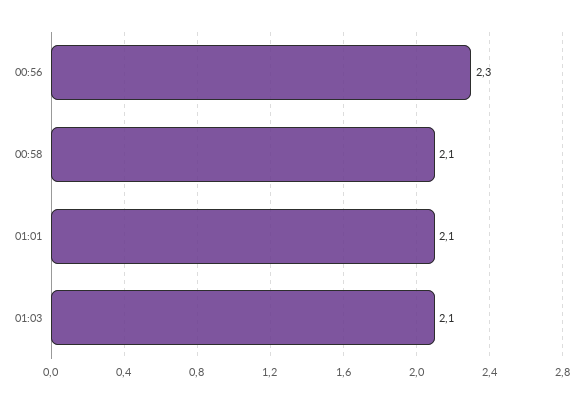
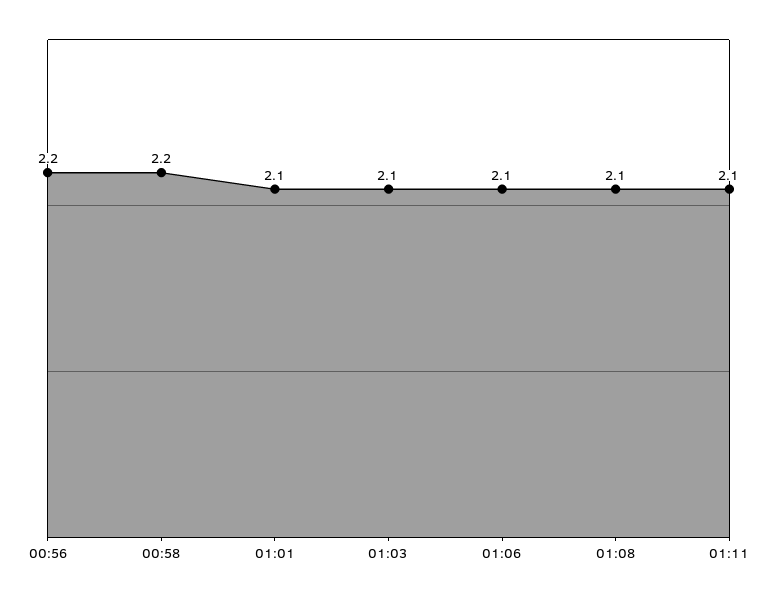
00:56: 2.3 -> 2.2
00:58: 2.1 -> 2.2
01:06: none -> 2.1
01:08: none -> 2.1
01:11: none -> 2.1

